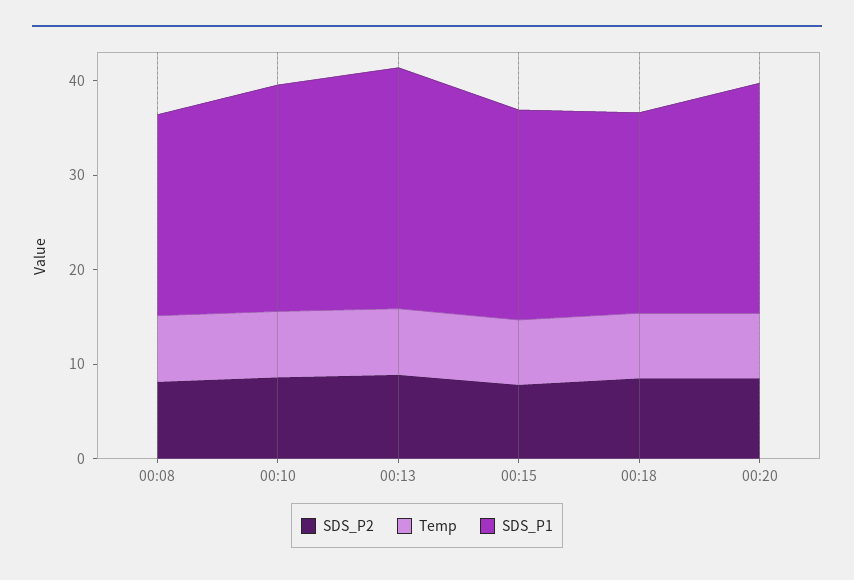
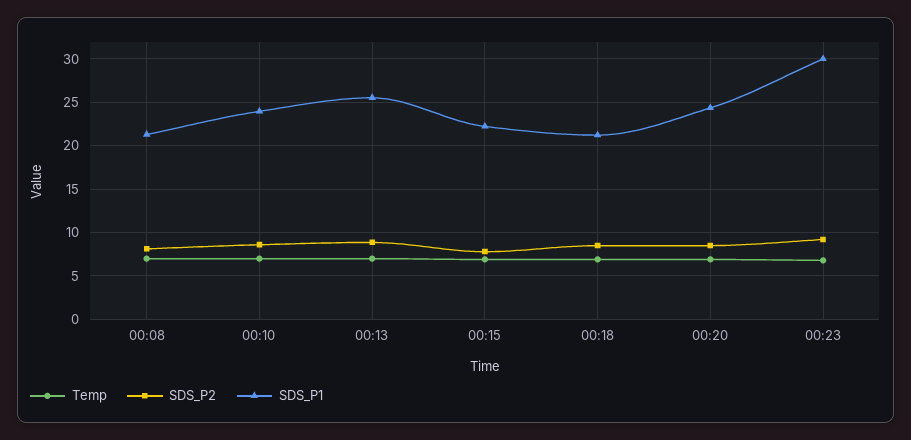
Temp, 00:23: none -> 7
SDS_P2, 00:23: none -> 9
SDS_P1, 00:23: none -> 30

